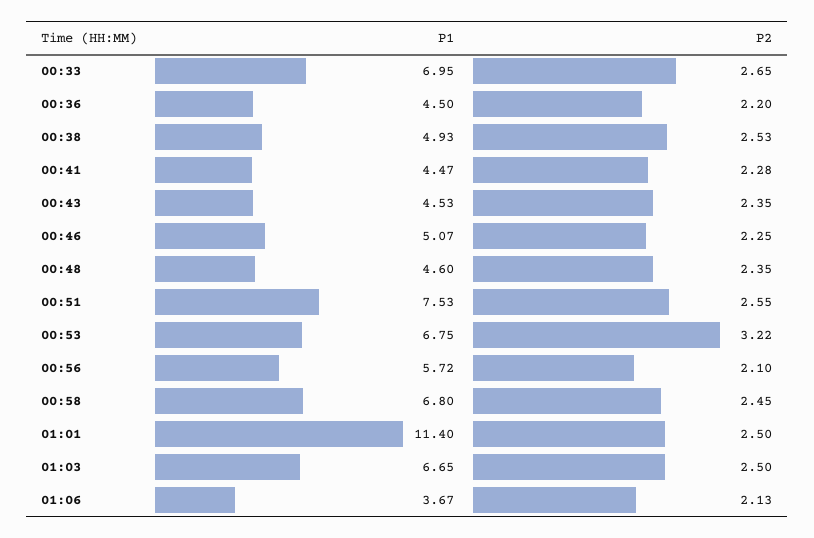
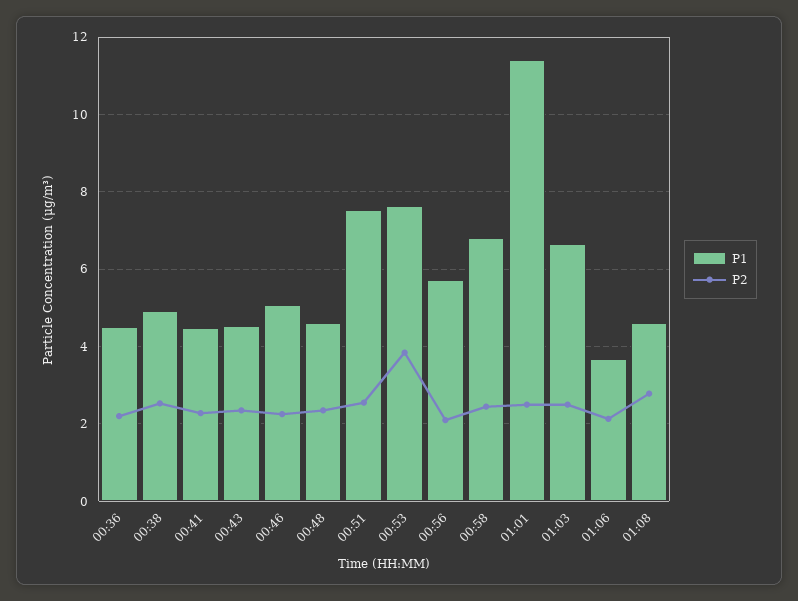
P1, 00:33: 6.95 -> none
P2, 00:33: 2.65 -> none
P1, 00:53: 6.75 -> 7.6
P2, 00:53: 3.22 -> 3.8
P1, 01:08: none -> 4.6
P2, 01:08: none -> 2.8

